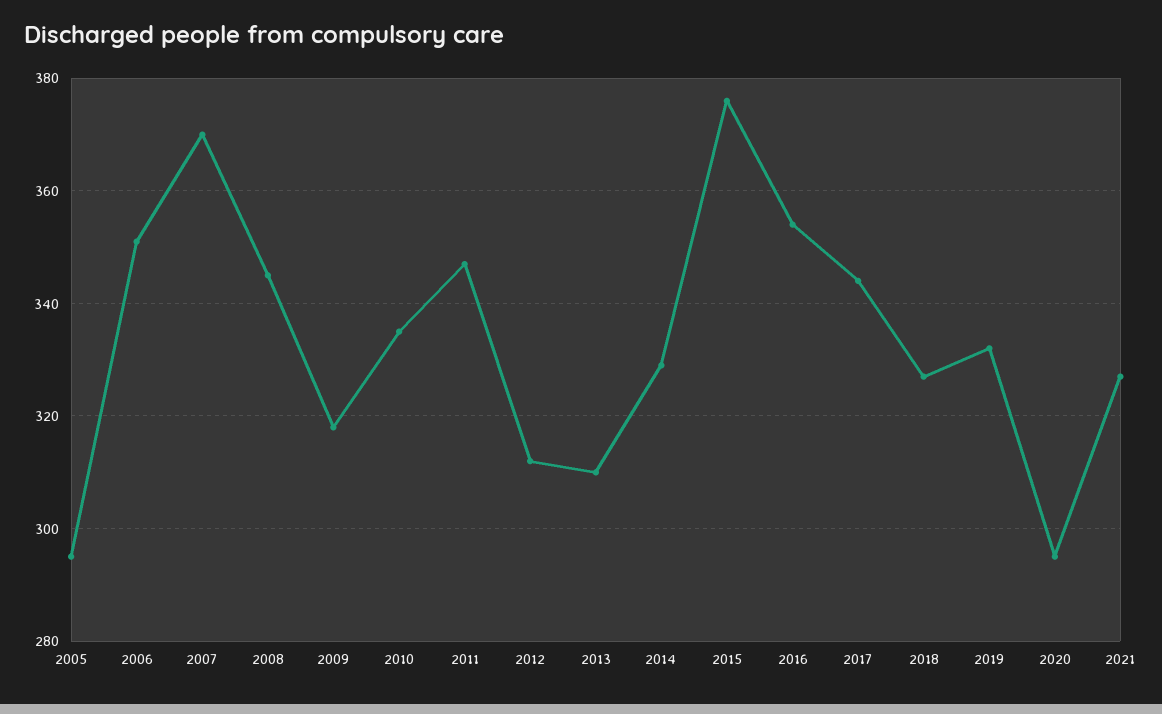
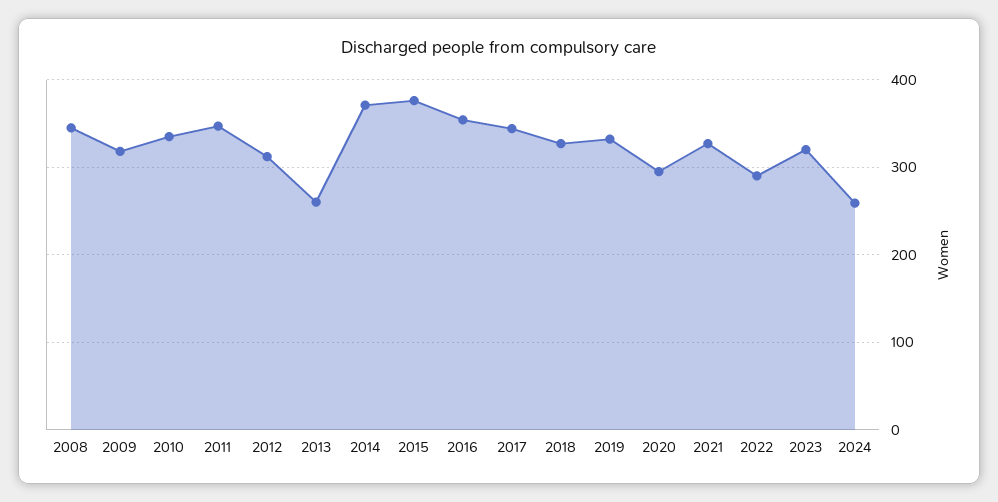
2005: 295 -> none
2006: 350 -> none
2007: 370 -> none
2013: 310 -> 260
2014: 330 -> 370
2022: none -> 290
2023: none -> 320
2024: none -> 260

